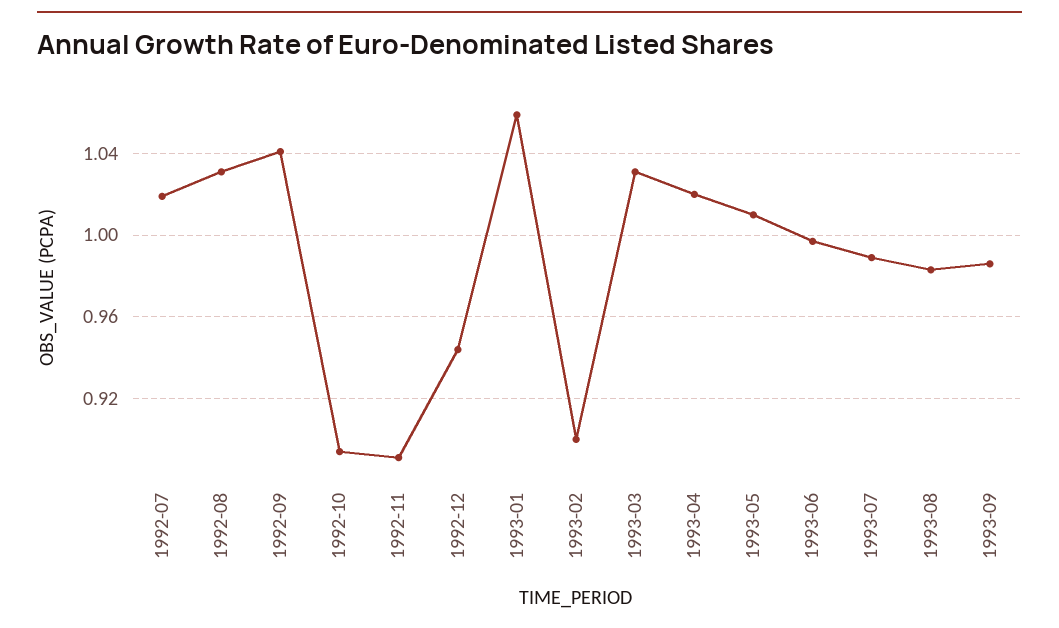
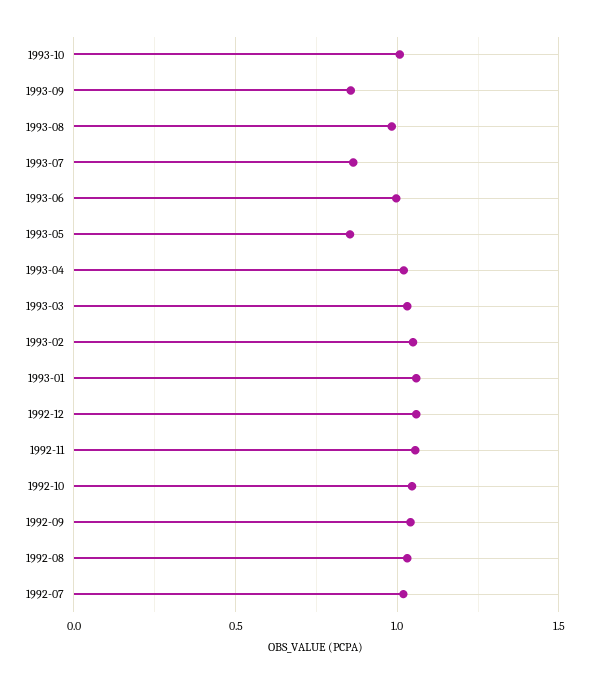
1992-10: 0.895 -> 1.05
1992-11: 0.89 -> 1.05
1992-12: 0.945 -> 1.05
1993-02: 0.9 -> 1.05
1993-05: 1.01 -> 0.85
1993-07: 0.99 -> 0.85
1993-09: 0.985 -> 0.85
1993-10: none -> 1

